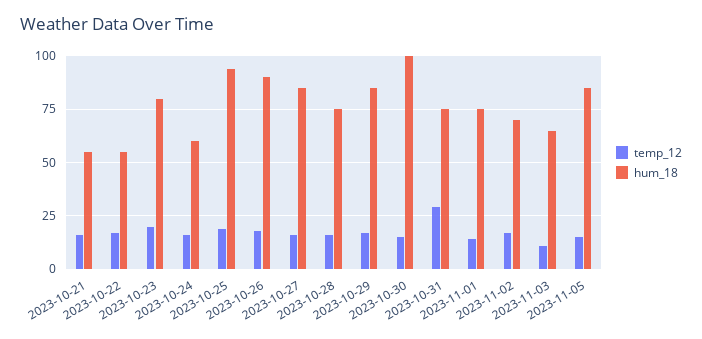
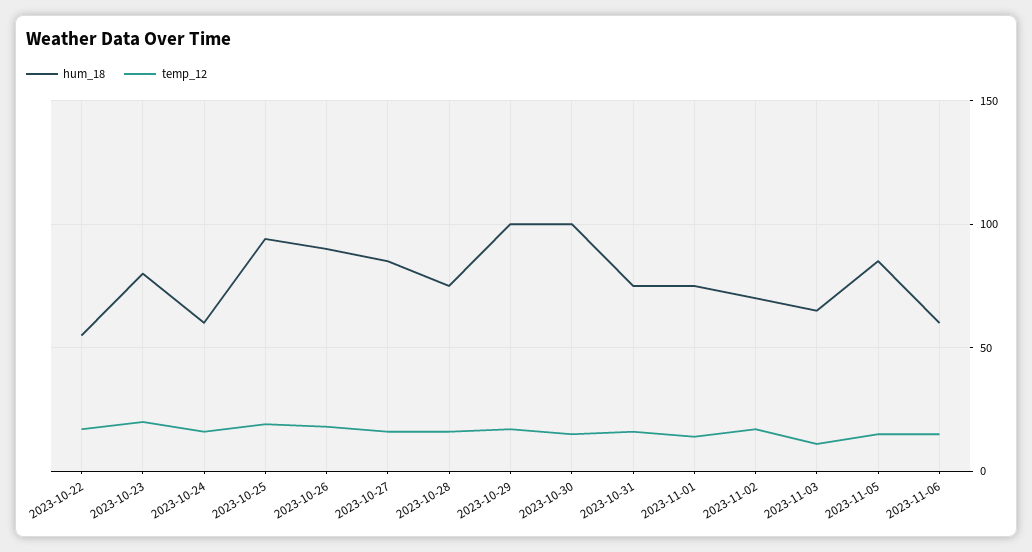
temp_12, 2023-10-21: 15 -> none
hum_18, 2023-10-21: 55 -> none
hum_18, 2023-10-29: 85 -> 100
temp_12, 2023-10-31: 30 -> 15
hum_18, 2023-11-06: none -> 60
temp_12, 2023-11-06: none -> 15

